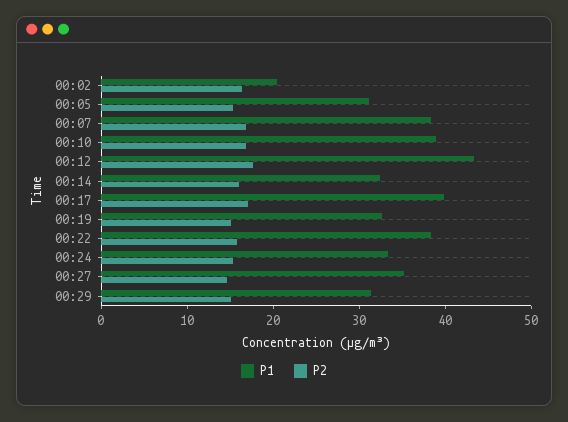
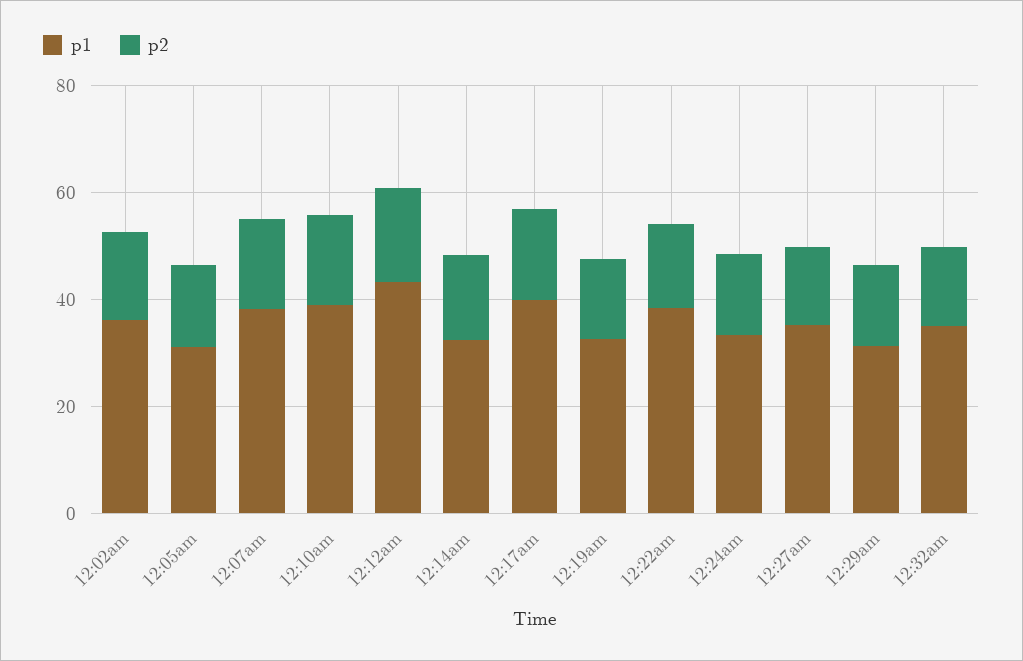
P1, 00:02: 20 -> 35
P1, 12:32am: none -> 35
P2, 12:32am: none -> 15

